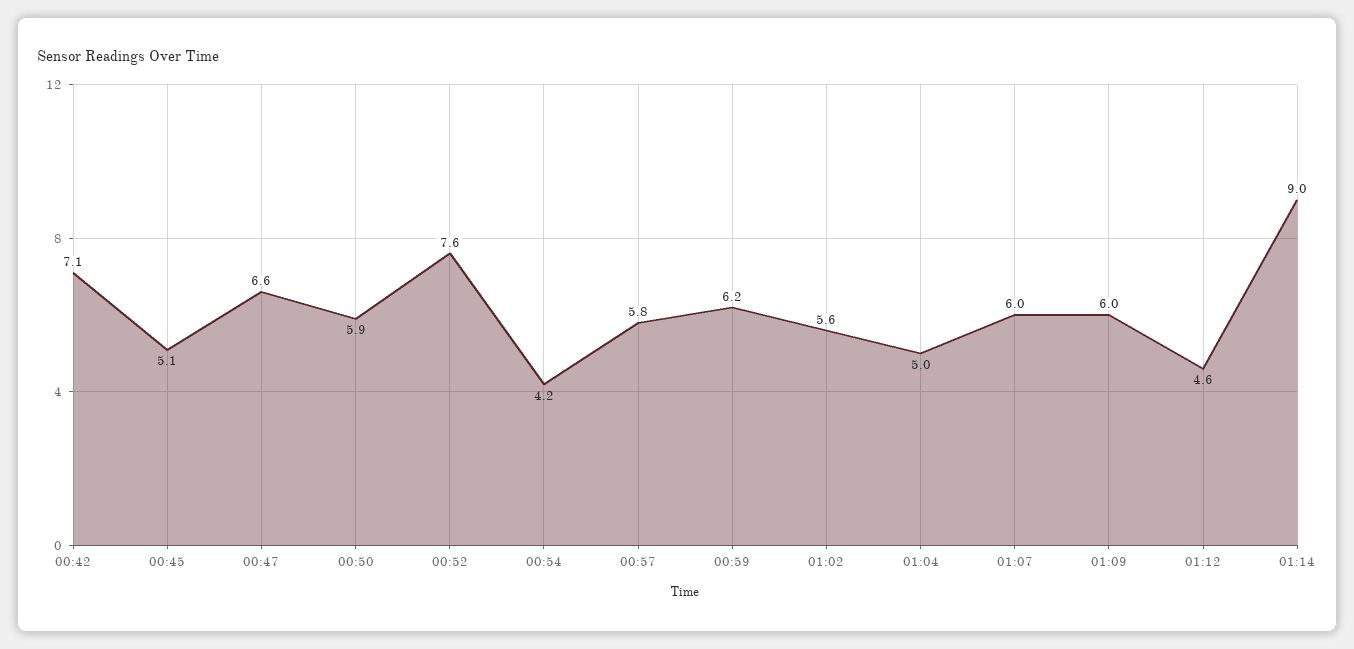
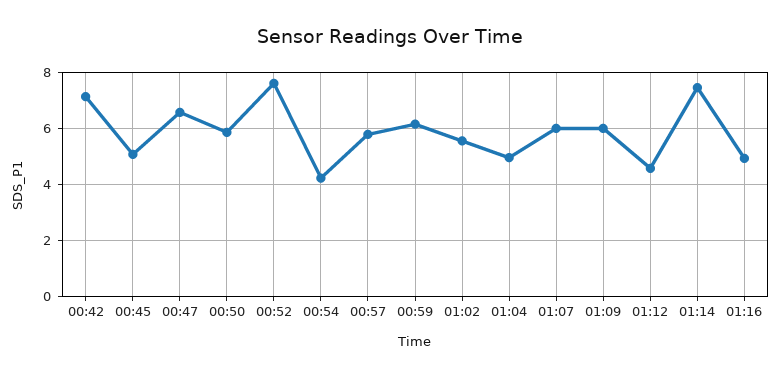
01:14: 9 -> 7.5
01:16: none -> 5

